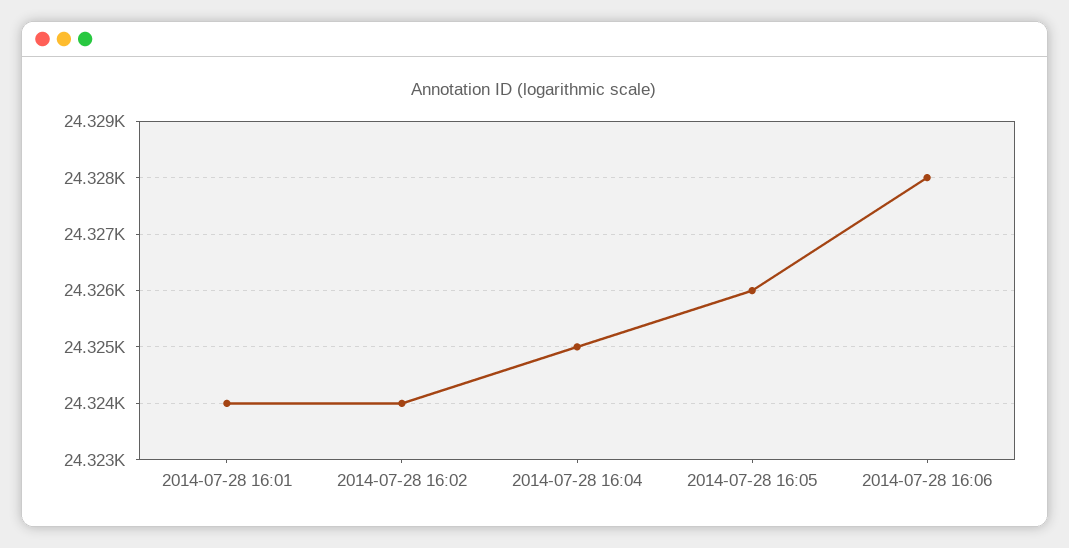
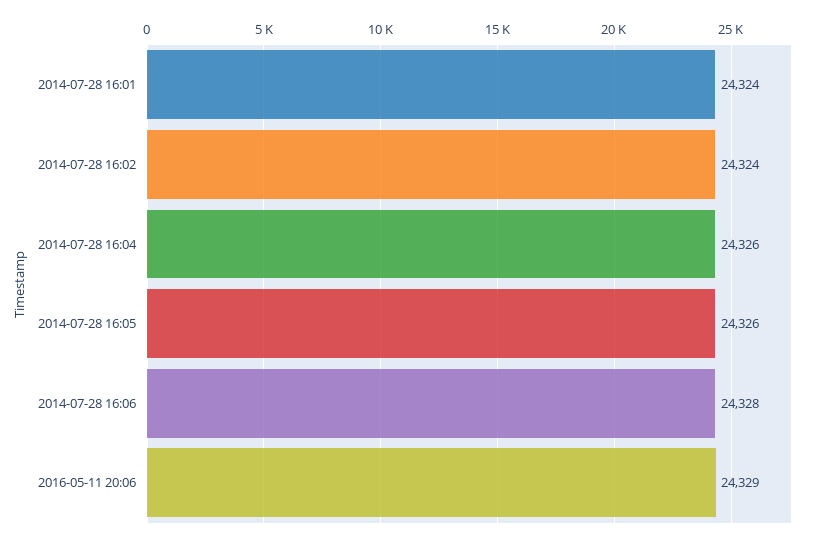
2014-07-28 16:04: 24325 -> 24326
2016-05-11 20:06: none -> 24329

